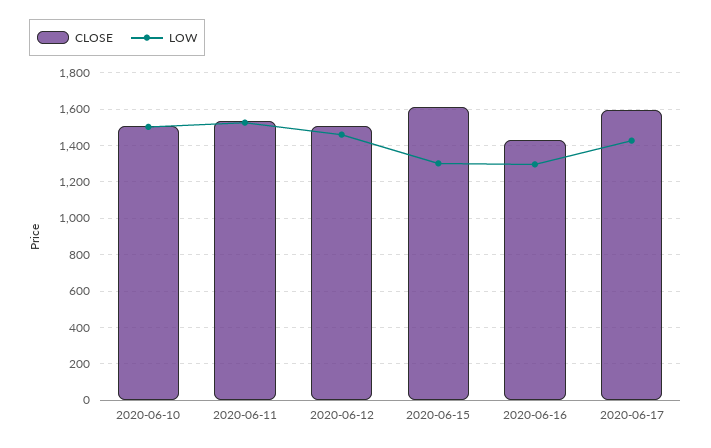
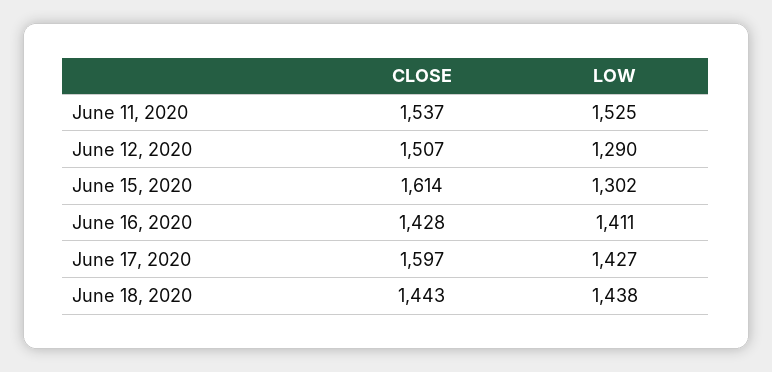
CLOSE, 2020-06-10: 1500 -> none
LOW, 2020-06-10: 1500 -> none
LOW, 2020-06-12: 1450 -> 1290
LOW, 2020-06-16: 1300 -> 1411
CLOSE, June 18, 2020: none -> 1443
LOW, June 18, 2020: none -> 1438

